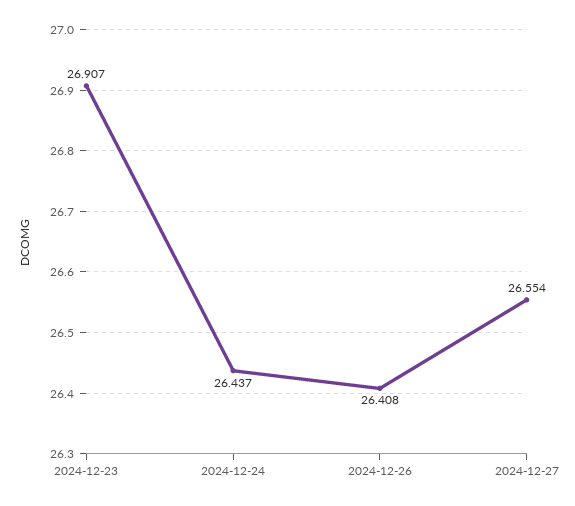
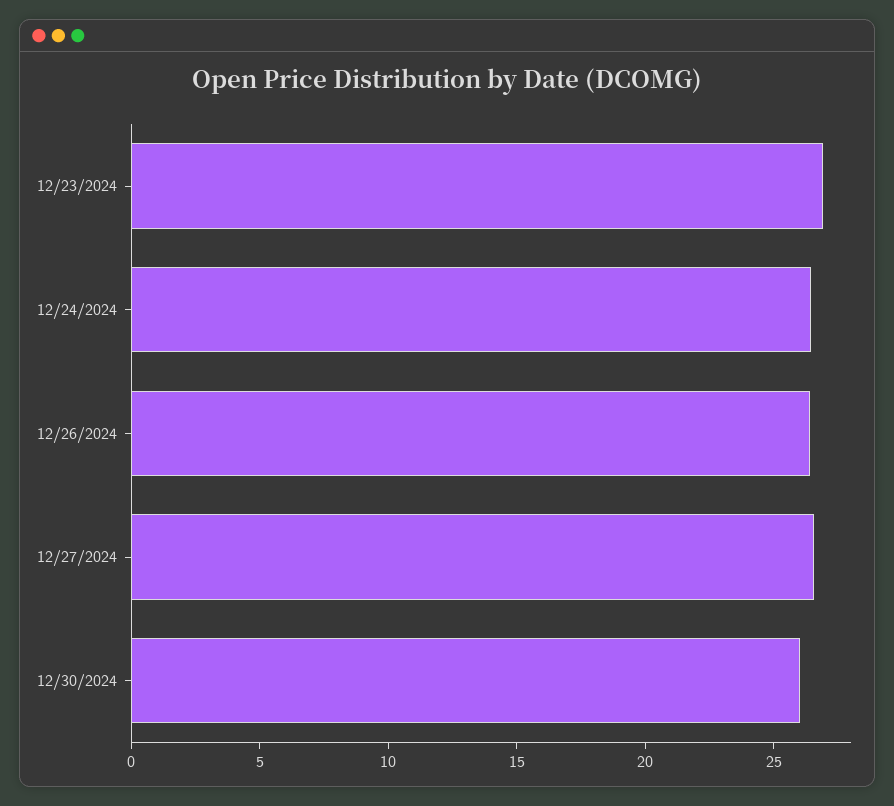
12/30/2024: none -> 26

